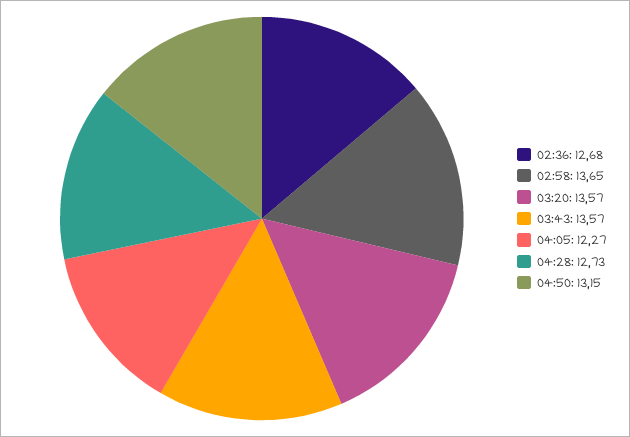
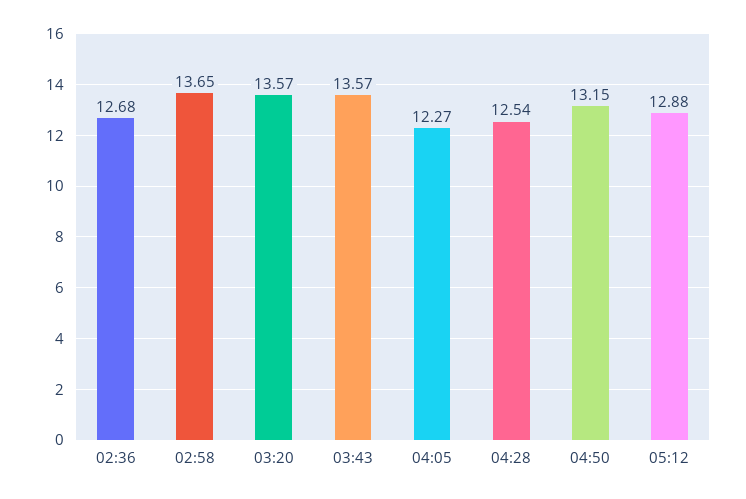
04:28: 12.73 -> 12.54
05:12: none -> 12.88

